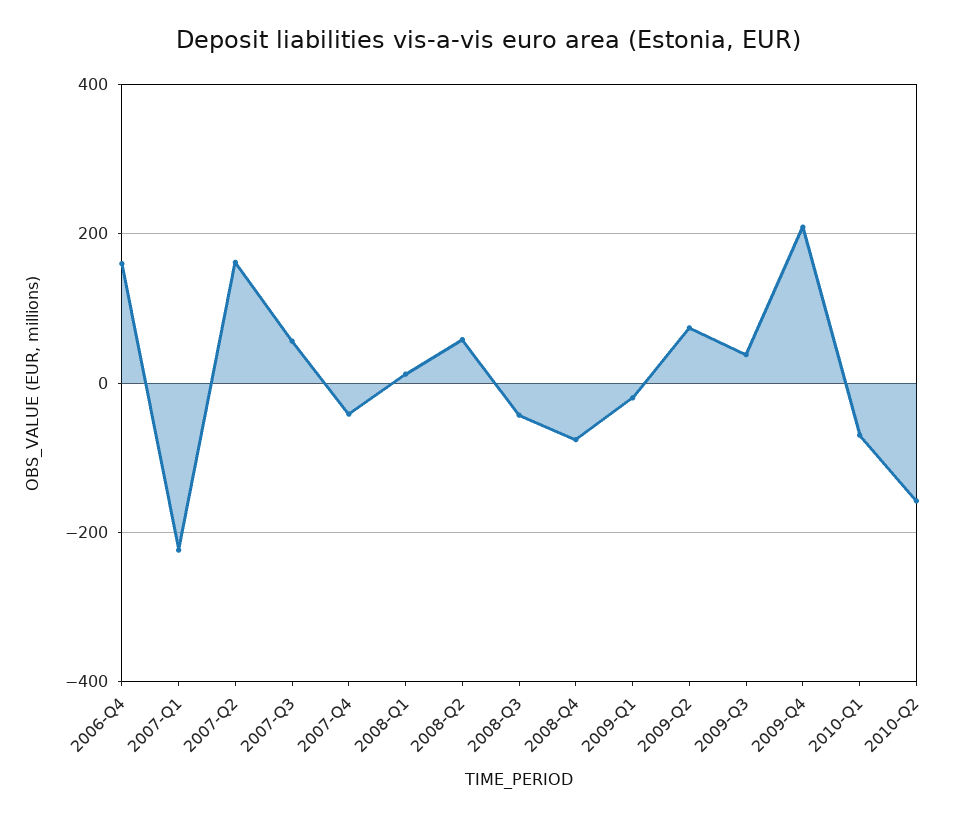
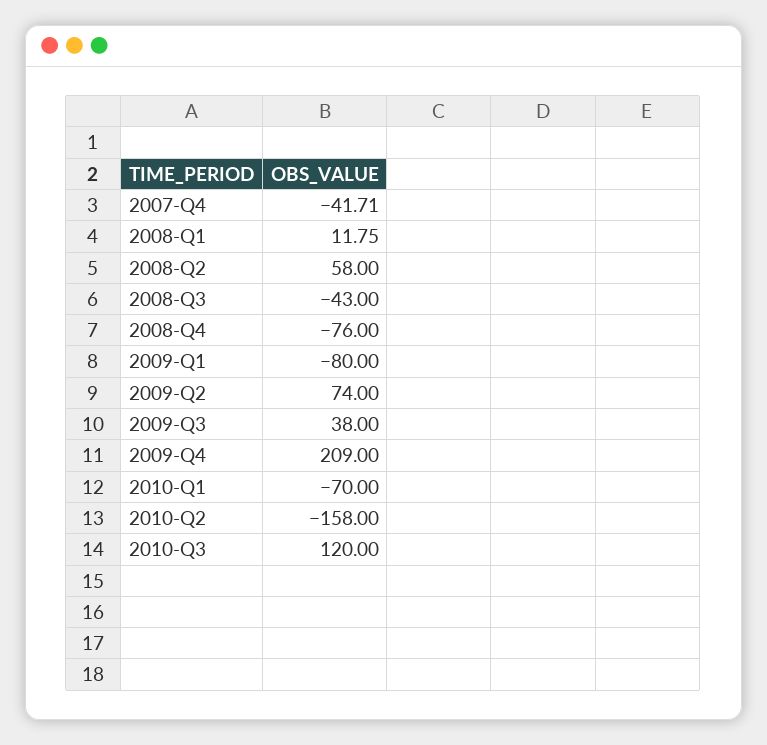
2006-Q4: 160 -> none
2007-Q1: -220 -> none
2007-Q2: 160 -> none
2007-Q3: 60 -> none
2009-Q1: -20 -> -80
2010-Q3: none -> 120

